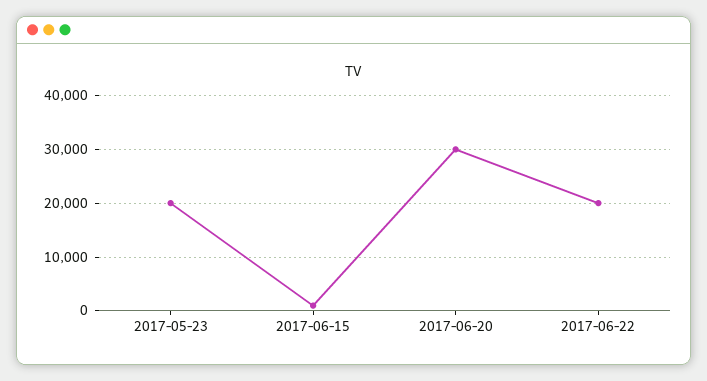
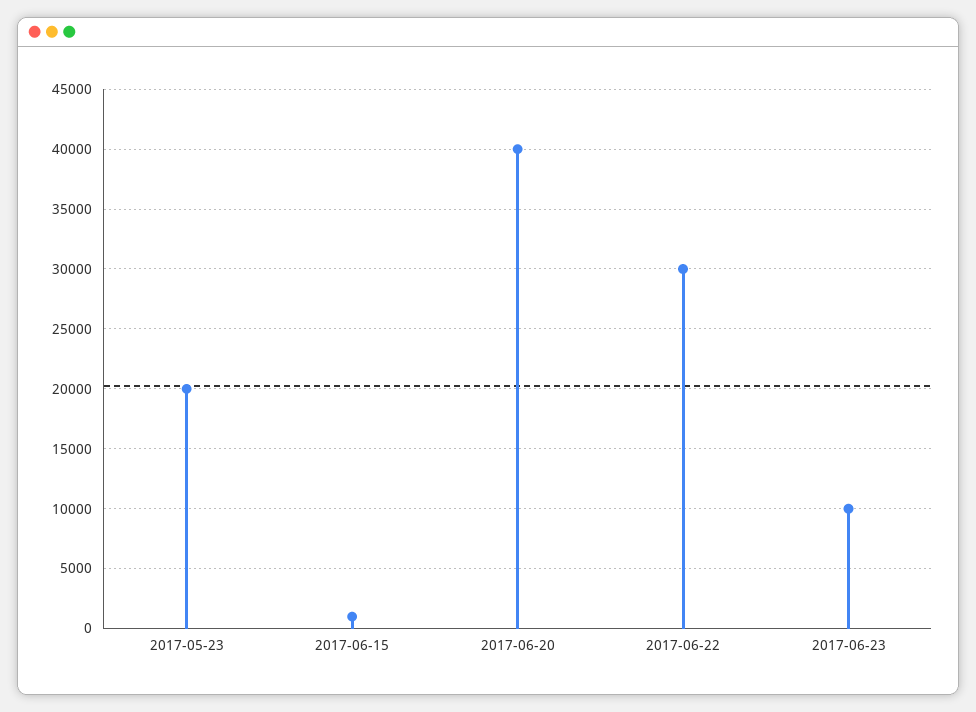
2017-06-20: 30000 -> 40000
2017-06-22: 20000 -> 30000
2017-06-23: none -> 10000

